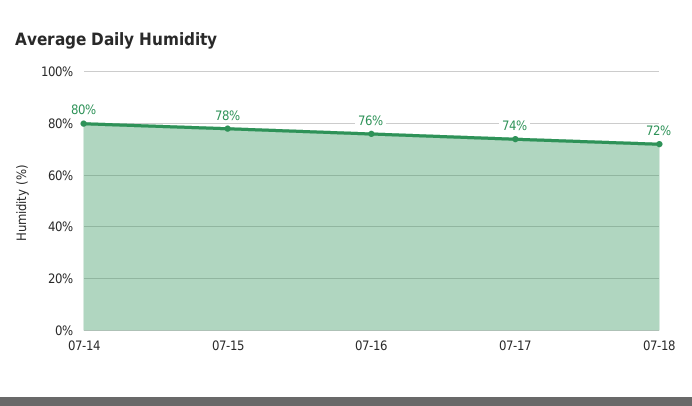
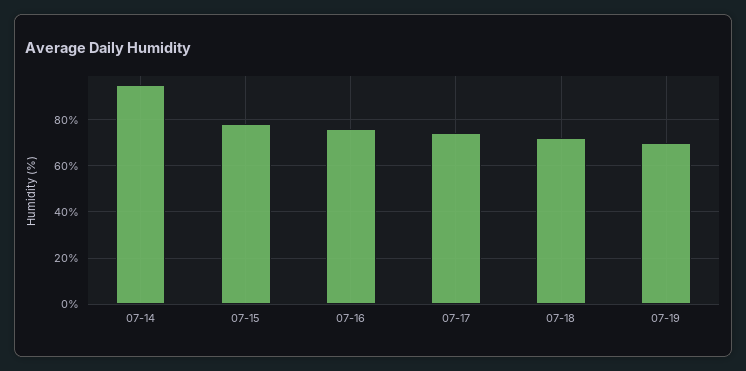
07-14: 80 -> 95
07-19: none -> 70

